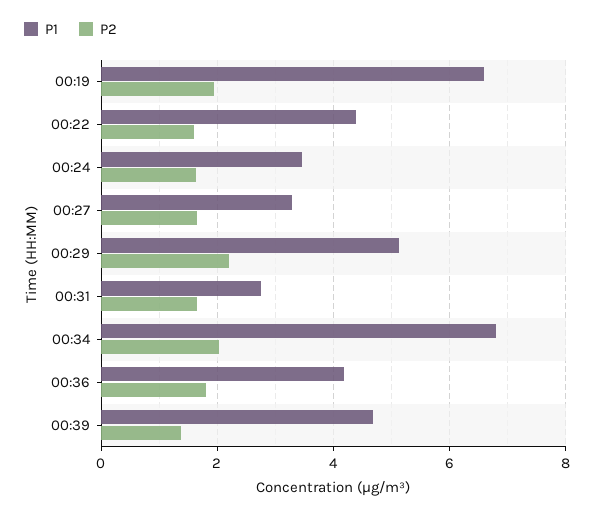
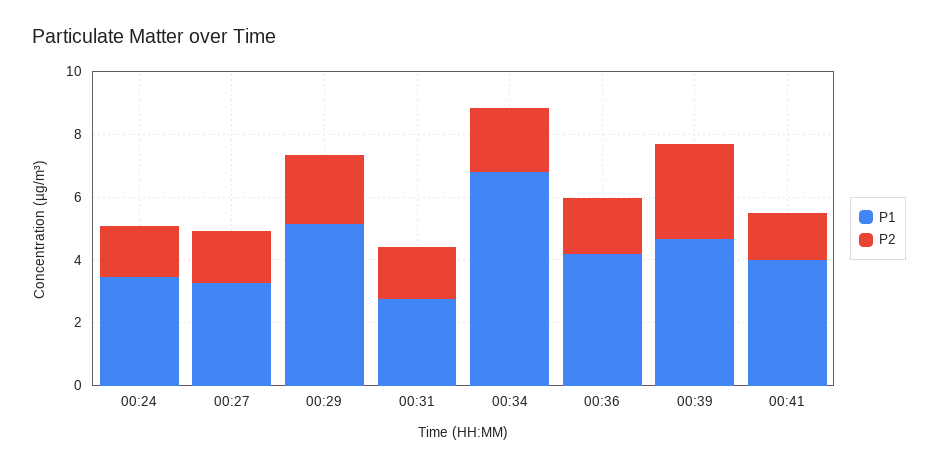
P1, 00:19: 6.6 -> none
P2, 00:19: 2 -> none
P1, 00:22: 4.4 -> none
P2, 00:22: 1.6 -> none
P2, 00:39: 1.4 -> 3
P1, 00:41: none -> 4
P2, 00:41: none -> 1.5

